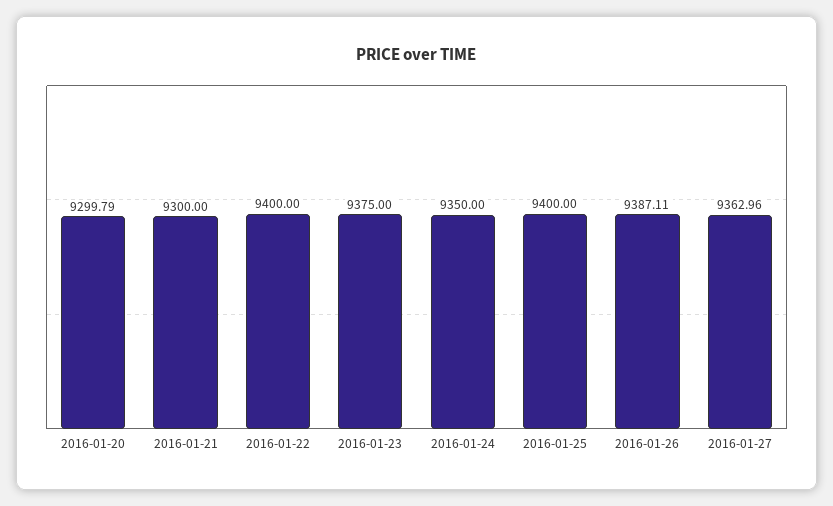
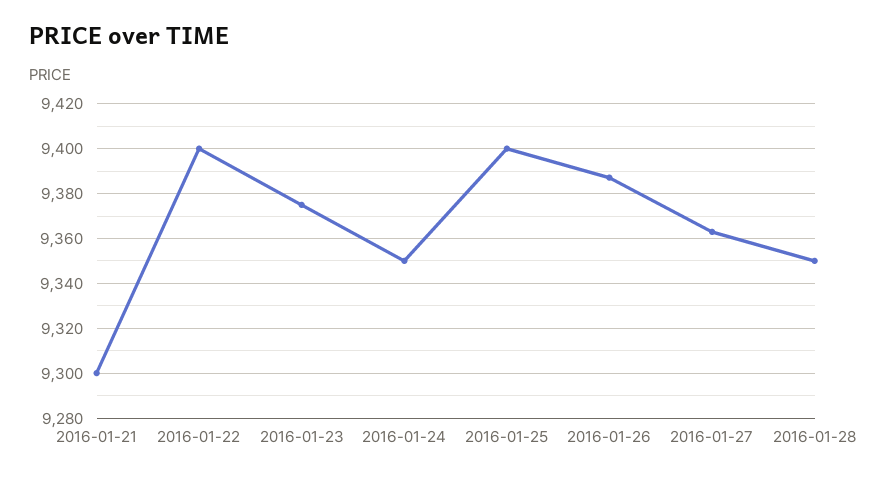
2016-01-20: 9299.79 -> none
2016-01-28: none -> 9350

